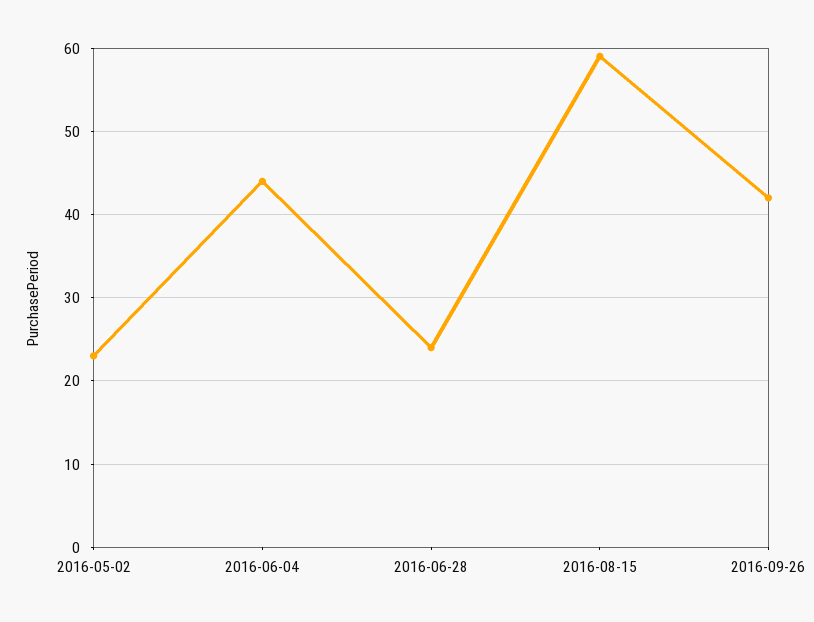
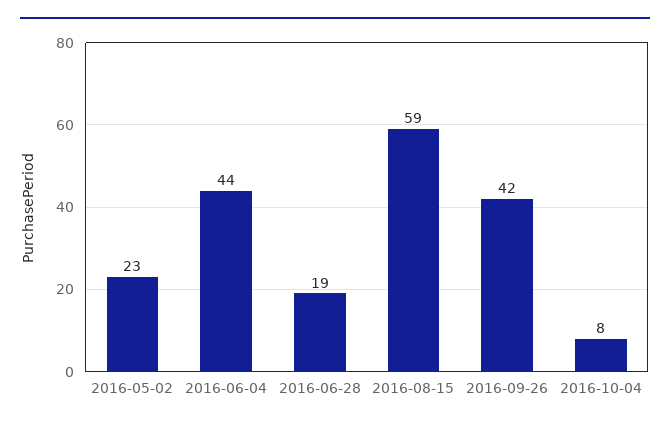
2016-06-28: 24 -> 19
2016-10-04: none -> 8

